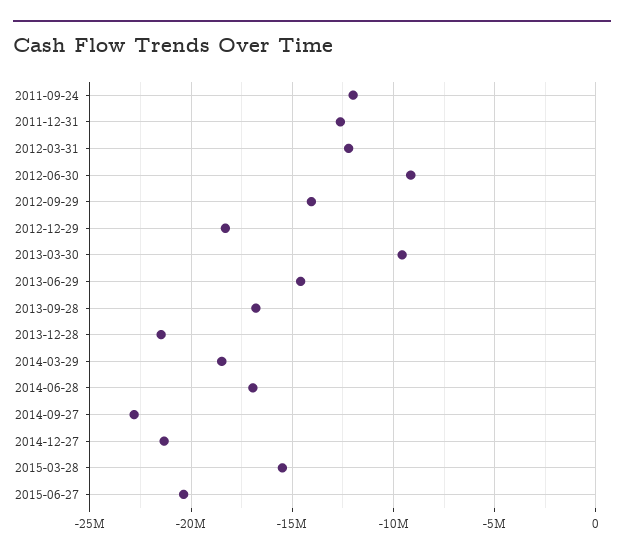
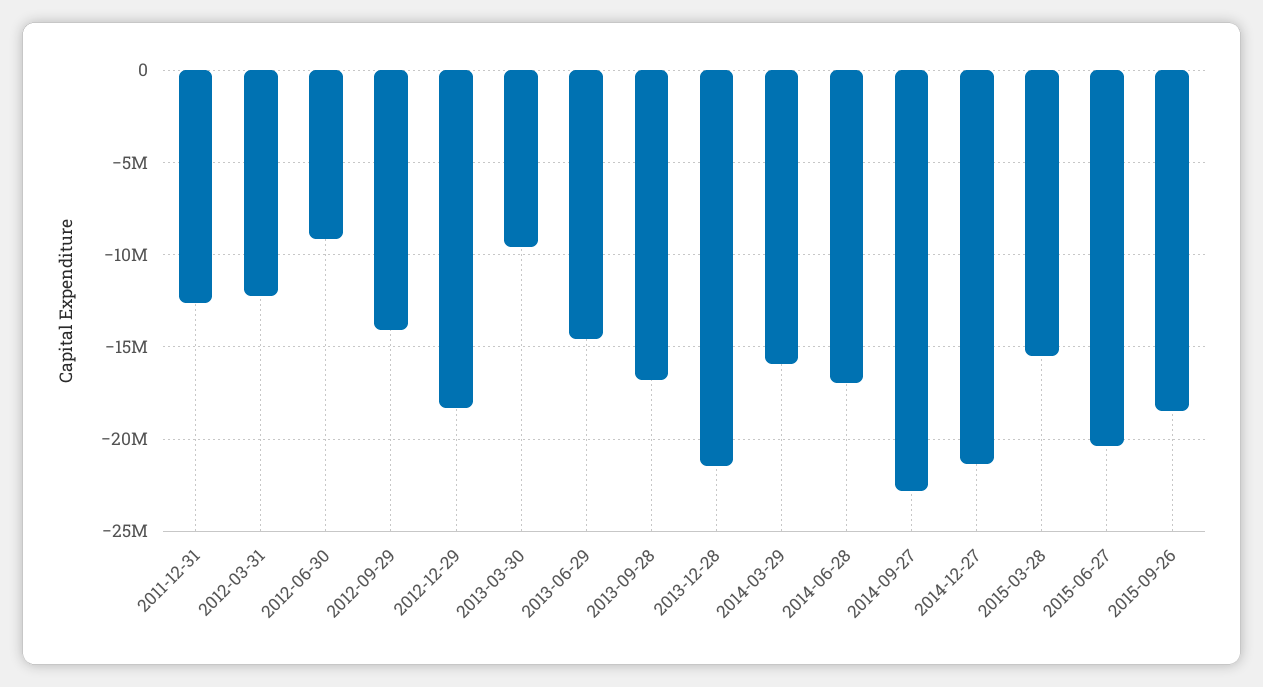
2011-09-24: -12000000 -> none
2014-03-29: -18500000 -> -16000000
2015-09-26: none -> -18500000

